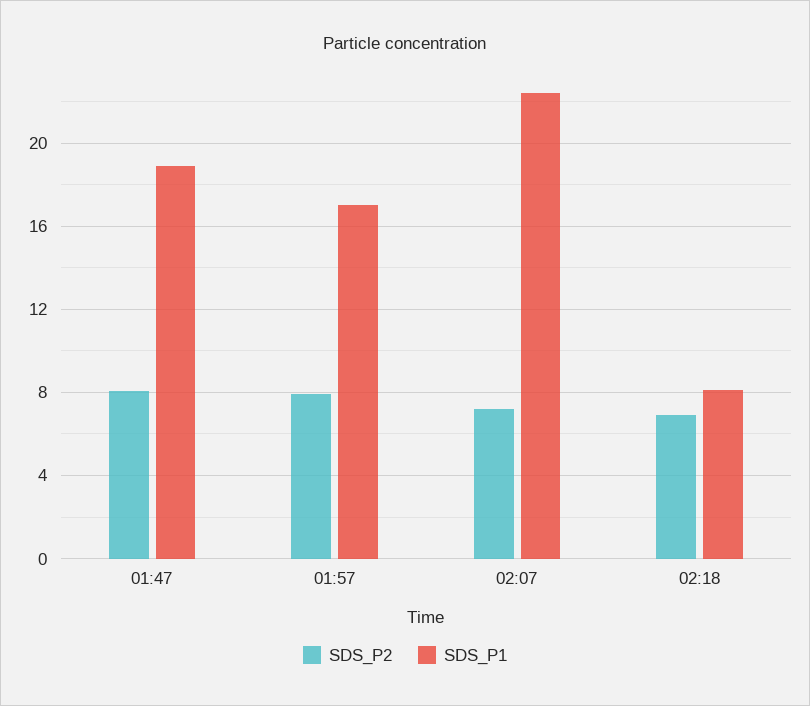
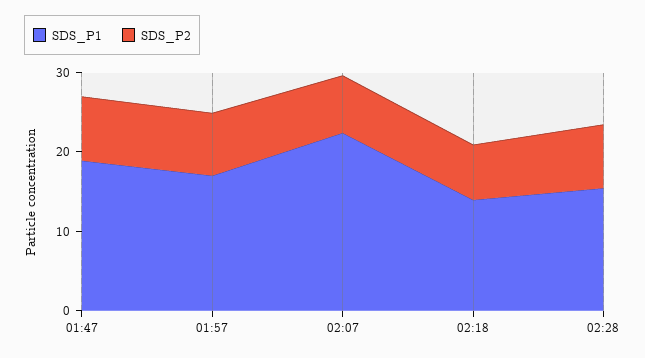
SDS_P1, 02:18: 8 -> 14
SDS_P1, 02:28: none -> 16
SDS_P2, 02:28: none -> 8

